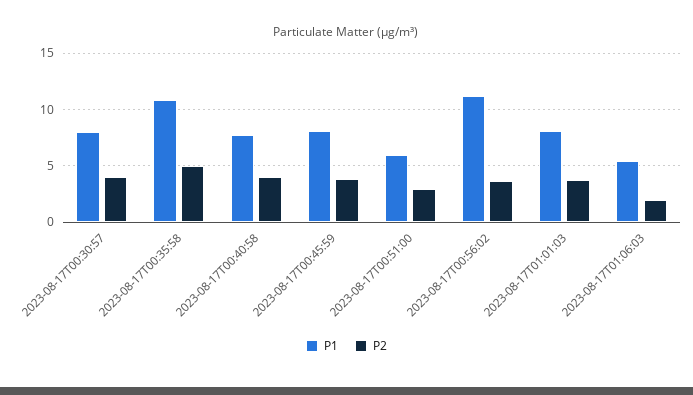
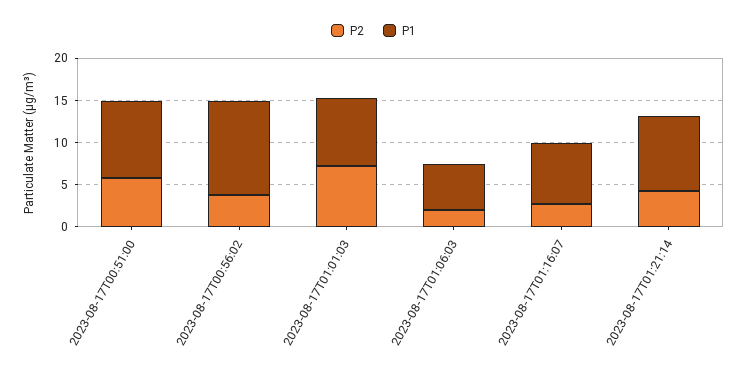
P1, 2023-08-17T00:30:57: 8 -> none
P2, 2023-08-17T00:30:57: 4 -> none
P1, 2023-08-17T00:35:58: 11 -> none
P2, 2023-08-17T00:35:58: 5 -> none
P1, 2023-08-17T00:40:58: 8 -> none
P2, 2023-08-17T00:40:58: 4 -> none
P1, 2023-08-17T00:45:59: 8 -> none
P2, 2023-08-17T00:45:59: 4 -> none
P1, 2023-08-17T00:51:00: 6 -> 9
P2, 2023-08-17T00:51:00: 3 -> 6
P2, 2023-08-17T01:01:03: 4 -> 7
P2, 2023-08-17T01:16:07: none -> 3
P1, 2023-08-17T01:16:07: none -> 7
P2, 2023-08-17T01:21:14: none -> 4
P1, 2023-08-17T01:21:14: none -> 9

